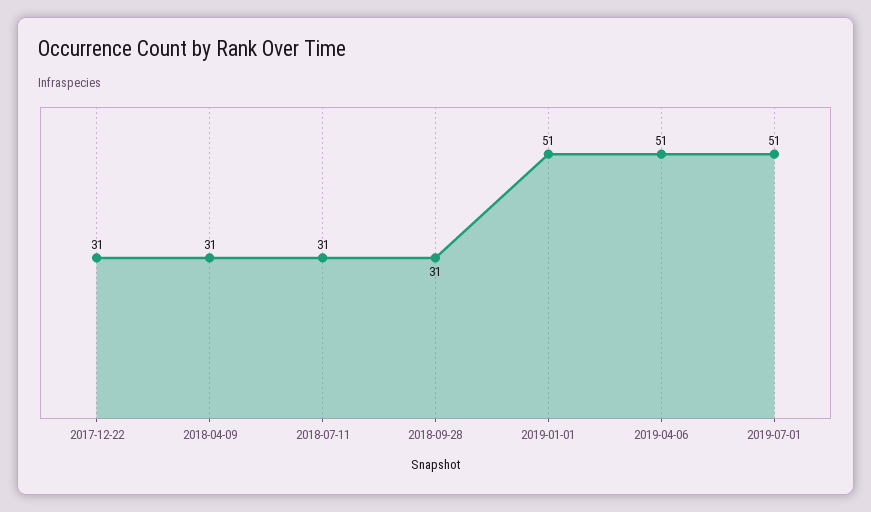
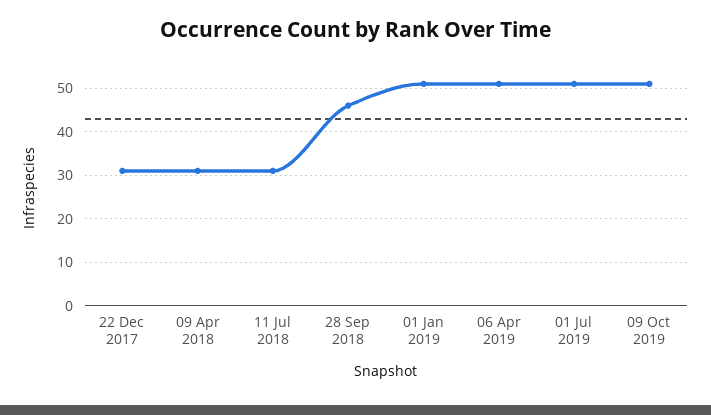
2018-09-28: 31 -> 45
09 Oct 2019: none -> 50

